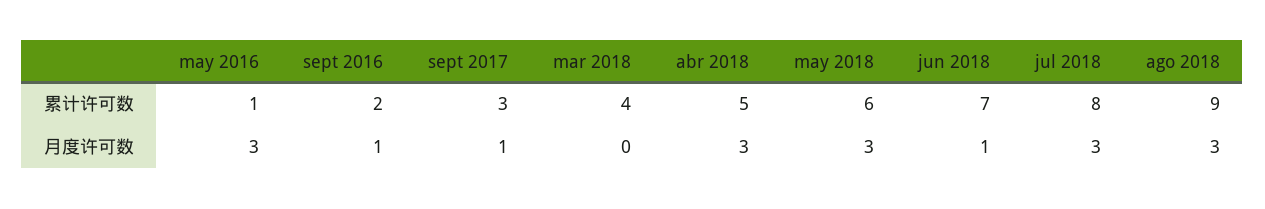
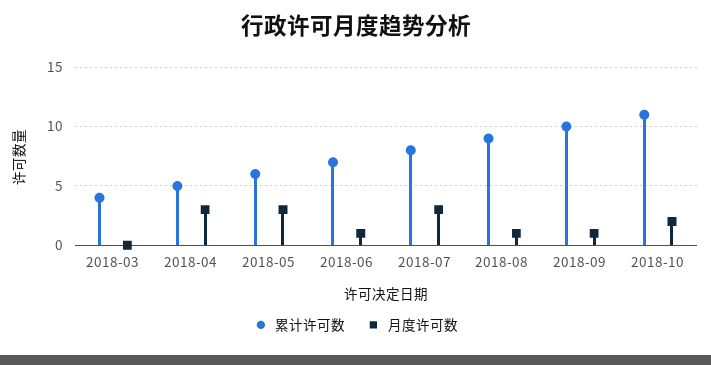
累计许可数, may 2016: 1 -> none
累计许可数, sept 2016: 2 -> none
累计许可数, sept 2017: 3 -> none
月度许可数, may 2016: 3 -> none
月度许可数, sept 2016: 1 -> none
月度许可数, sept 2017: 1 -> none
月度许可数, ago 2018: 3 -> 1
累计许可数, 2018-09: none -> 10
月度许可数, 2018-09: none -> 1
累计许可数, 2018-10: none -> 11
月度许可数, 2018-10: none -> 2

